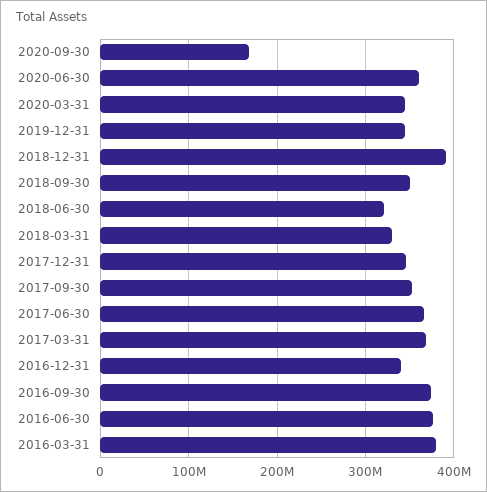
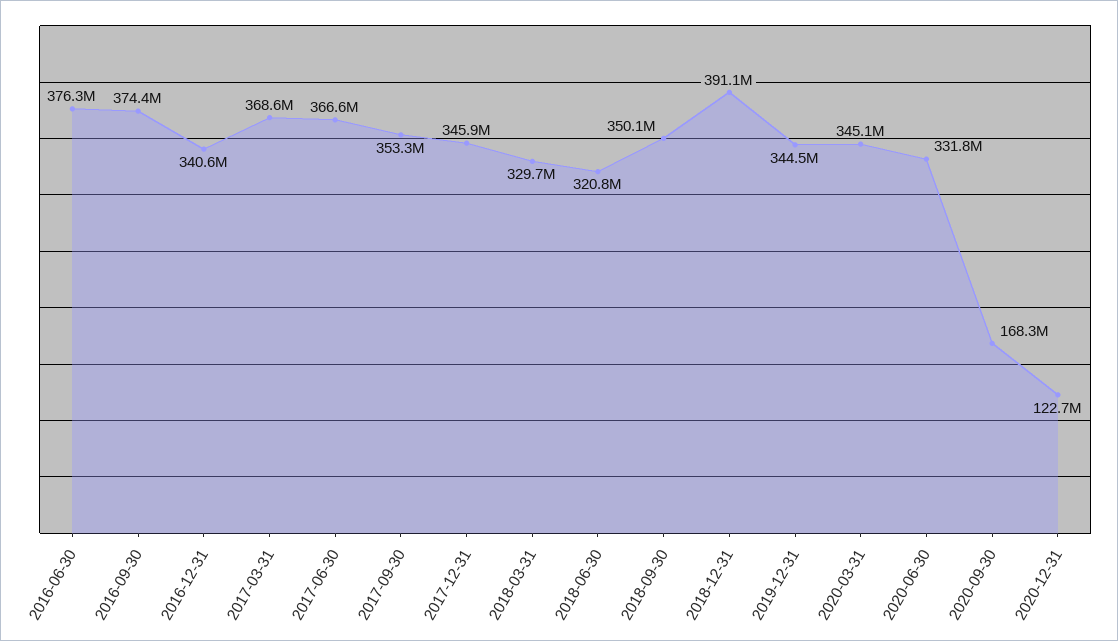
2020-06-30: 360000000 -> 331800000
2016-03-31: 380000000 -> none
2020-12-31: none -> 122700000

